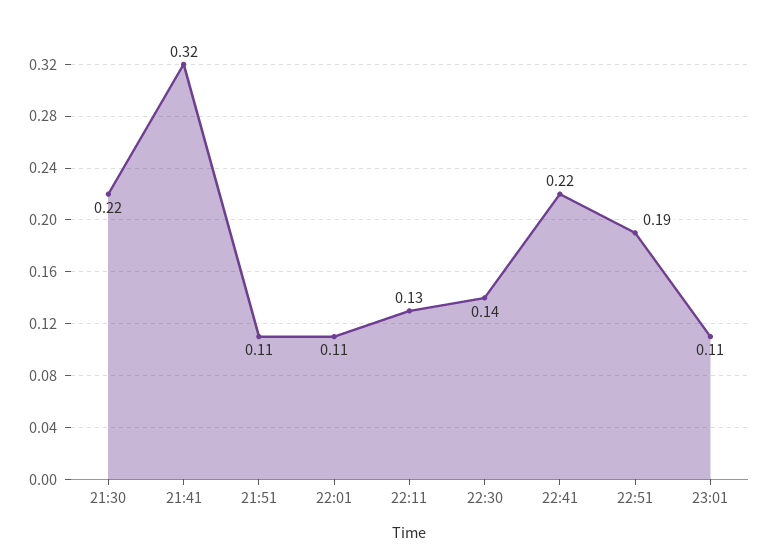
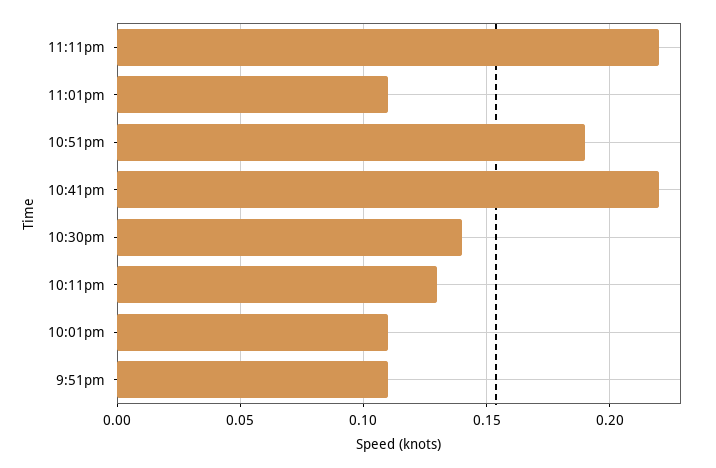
21:30: 0.22 -> none
21:41: 0.32 -> none
11:11pm: none -> 0.22

